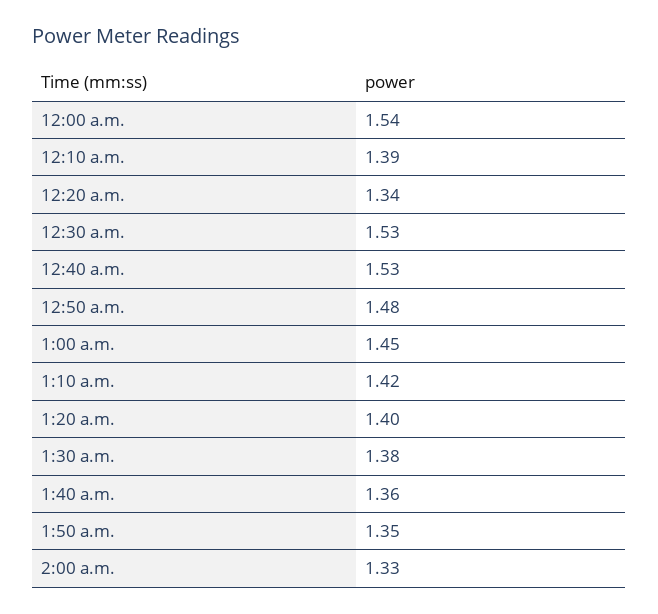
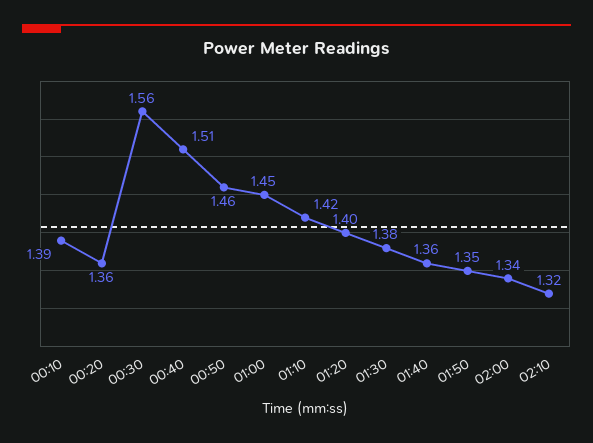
12:00 a.m.: 1.54 -> none
12:20 a.m.: 1.34 -> 1.36
12:30 a.m.: 1.53 -> 1.56
12:40 a.m.: 1.53 -> 1.51
12:50 a.m.: 1.48 -> 1.46
2:00 a.m.: 1.33 -> 1.34
02:10: none -> 1.32

